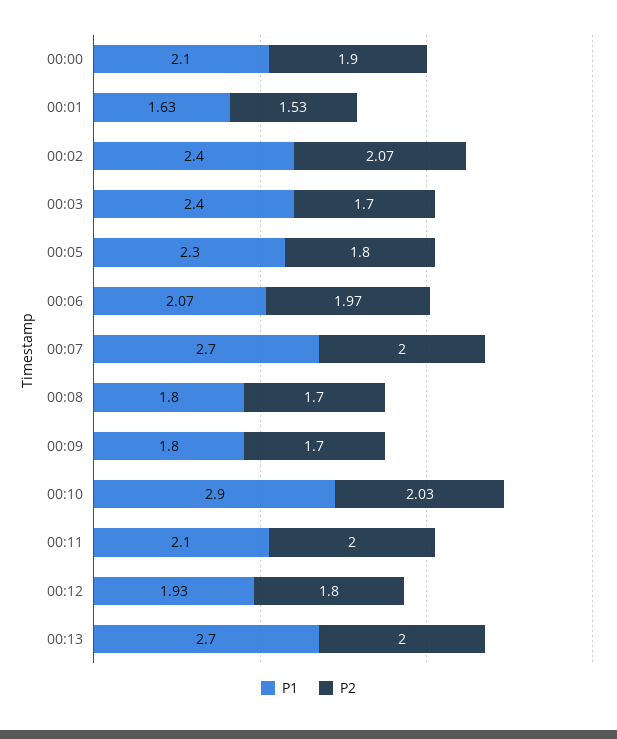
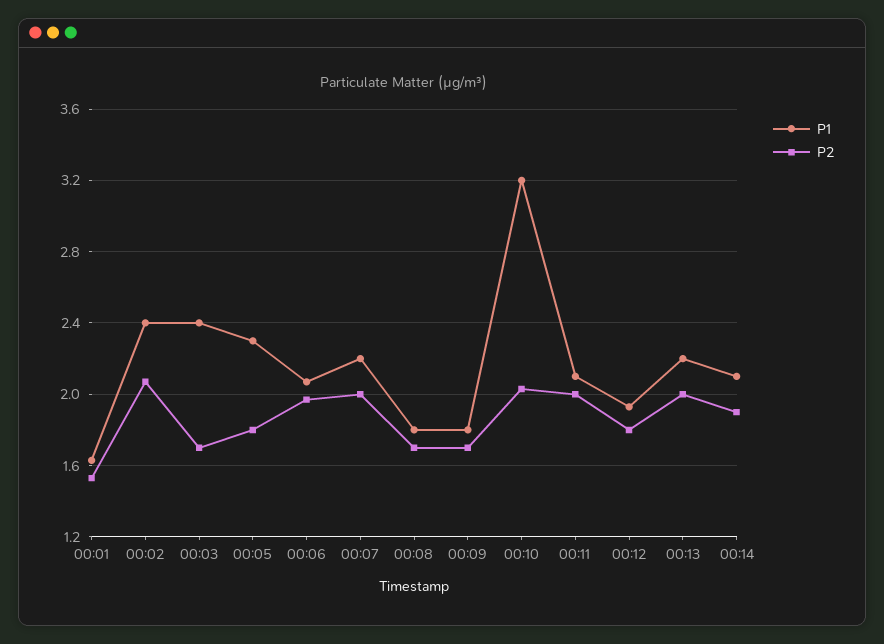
P1, 00:00: 2.1 -> none
P2, 00:00: 1.9 -> none
P1, 00:07: 2.7 -> 2.2
P1, 00:10: 2.9 -> 3.2
P1, 00:13: 2.7 -> 2.2
P1, 00:14: none -> 2.1
P2, 00:14: none -> 1.9

